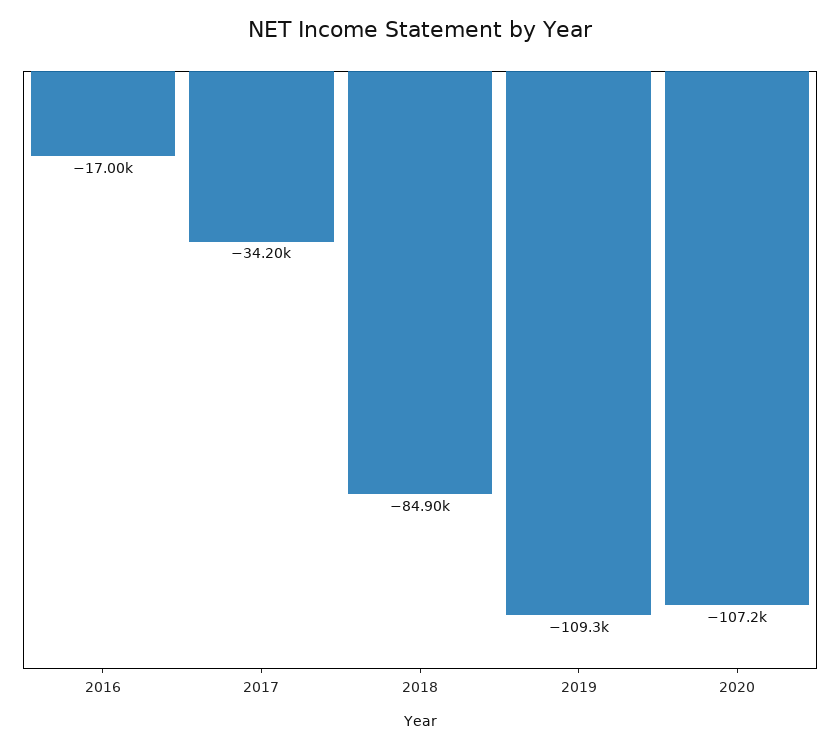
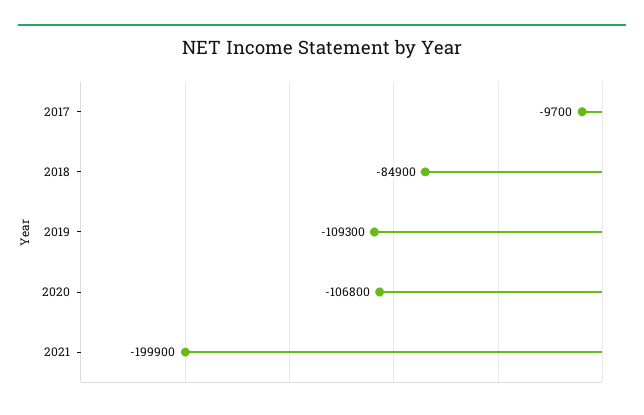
2016: -17000 -> none
2017: -34200 -> -9700
2020: -107200 -> -106800
2021: none -> -199900

